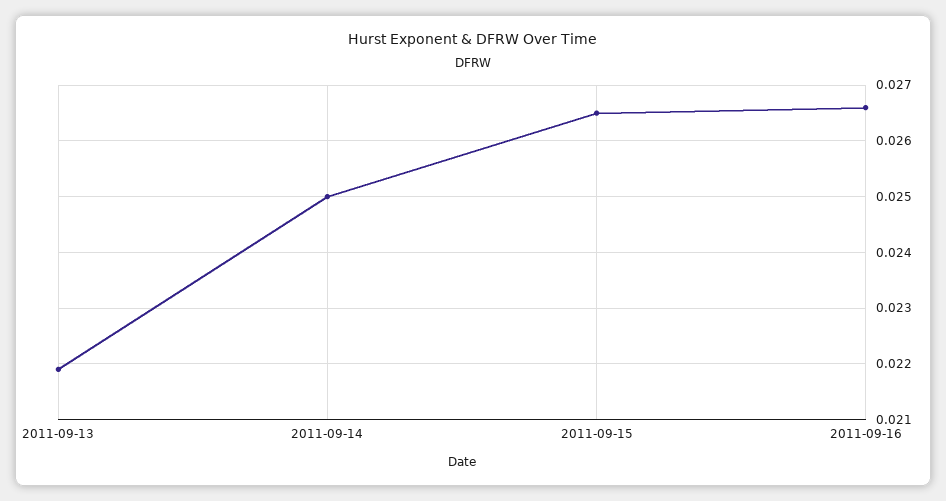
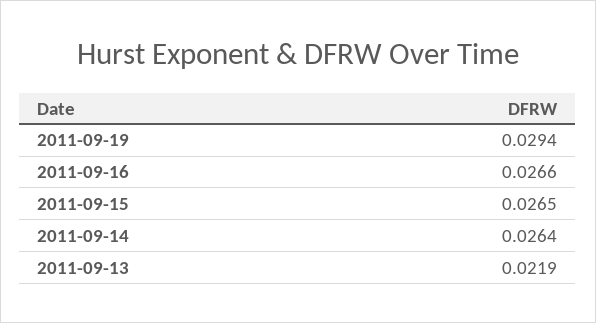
2011-09-14: 0.025 -> 0.0264
2011-09-19: none -> 0.0294

